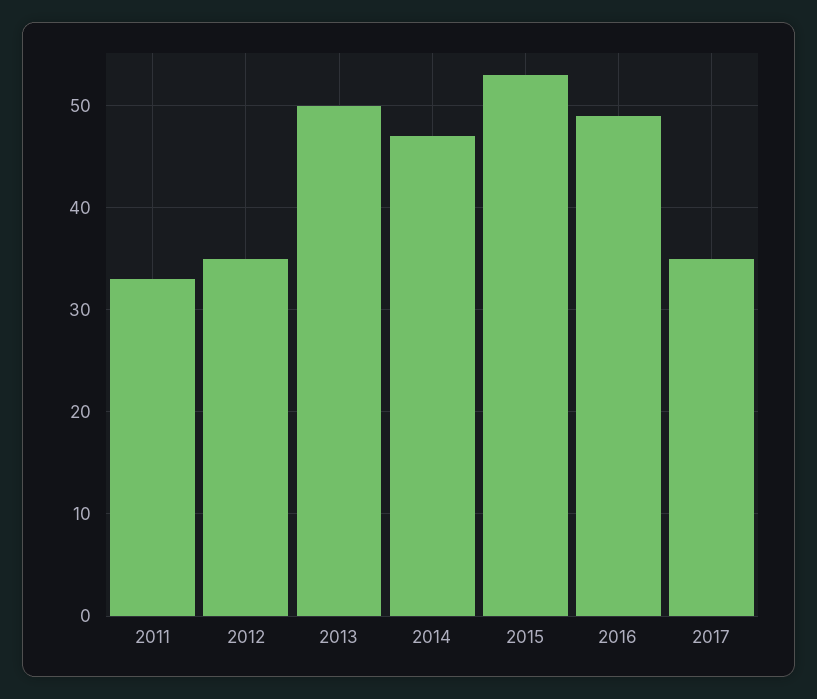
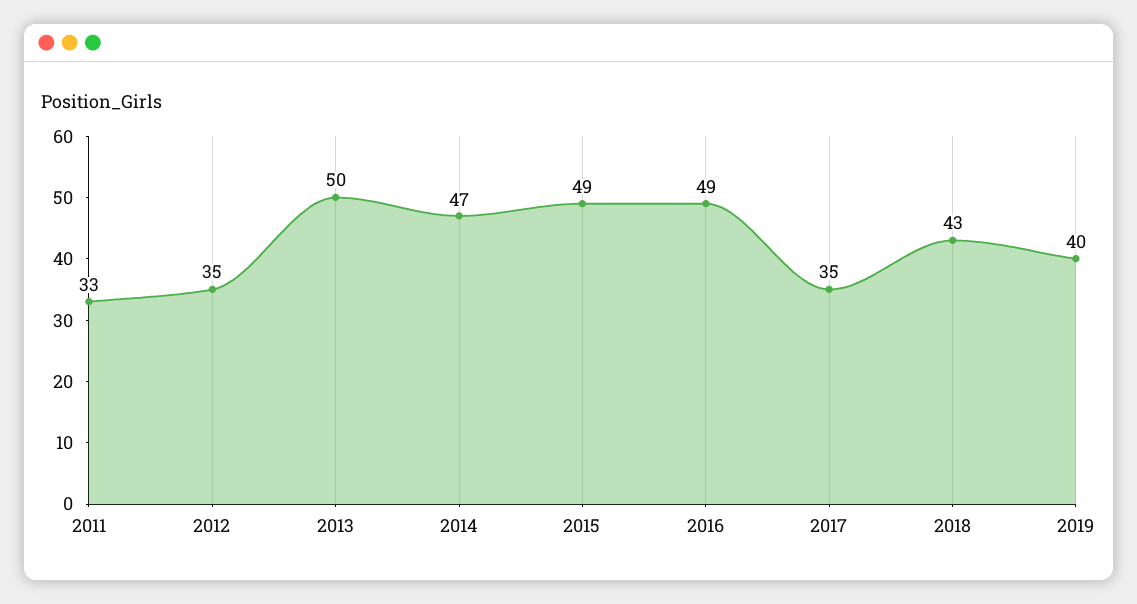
2015: 53 -> 49
2018: none -> 43
2019: none -> 40

